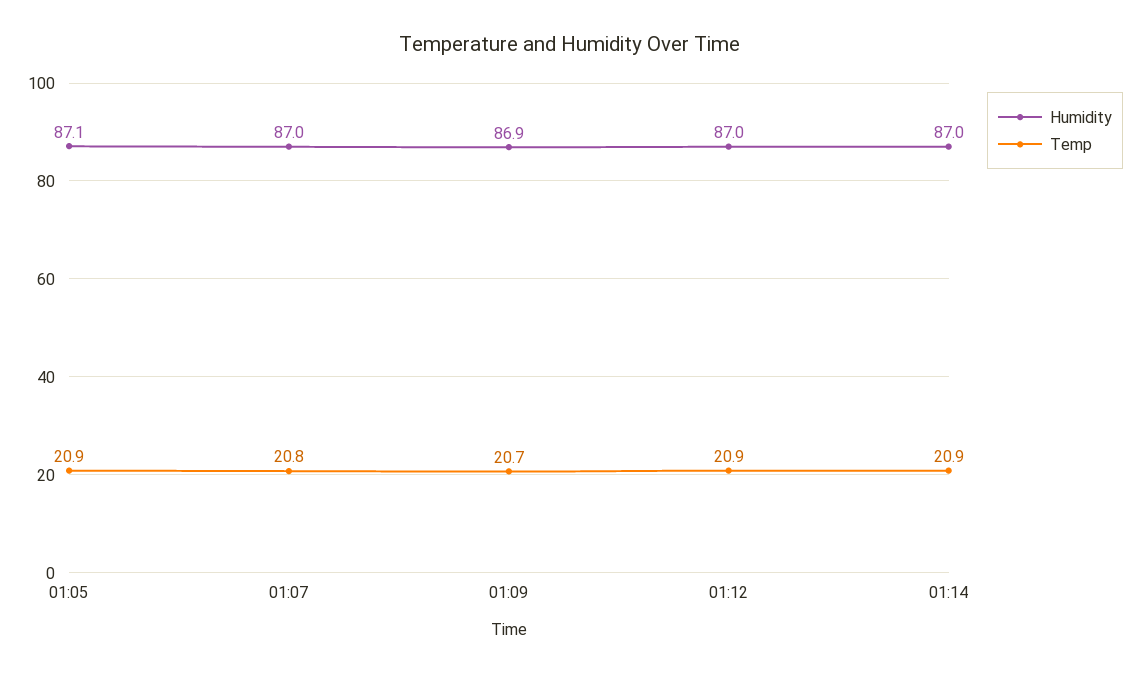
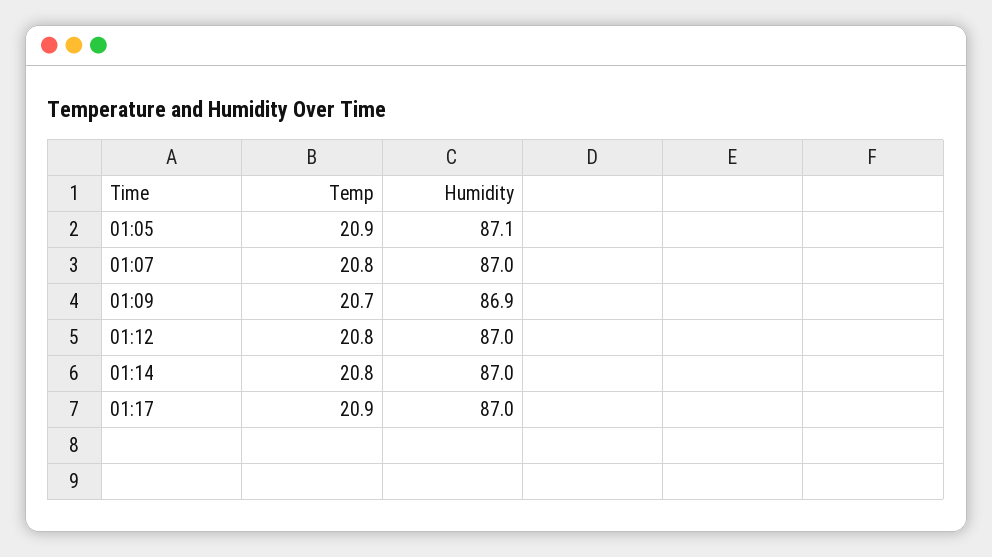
Temp, 01:12: 20.9 -> 20.8
Temp, 01:14: 20.9 -> 20.8
Temp, 01:17: none -> 20.9
Humidity, 01:17: none -> 87

